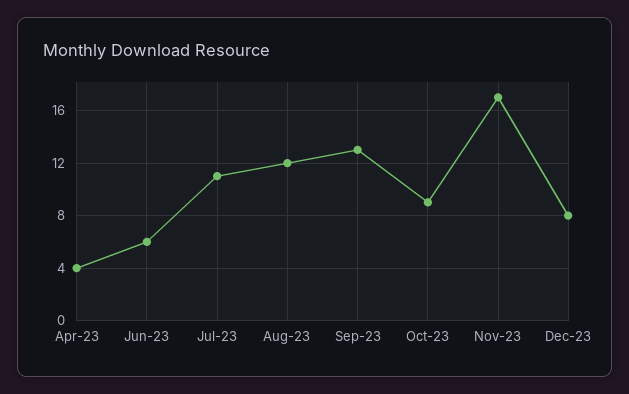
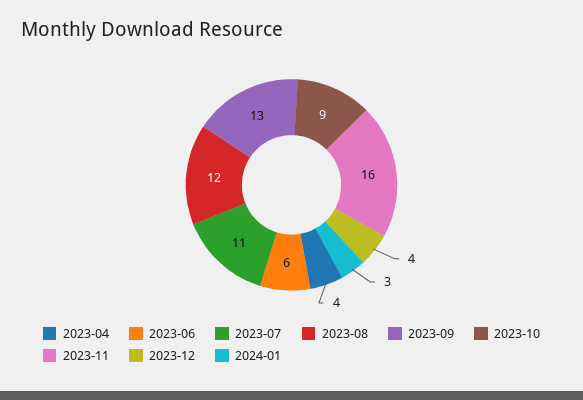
Nov-23: 17 -> 16
Dec-23: 8 -> 4
2024-01: none -> 3

